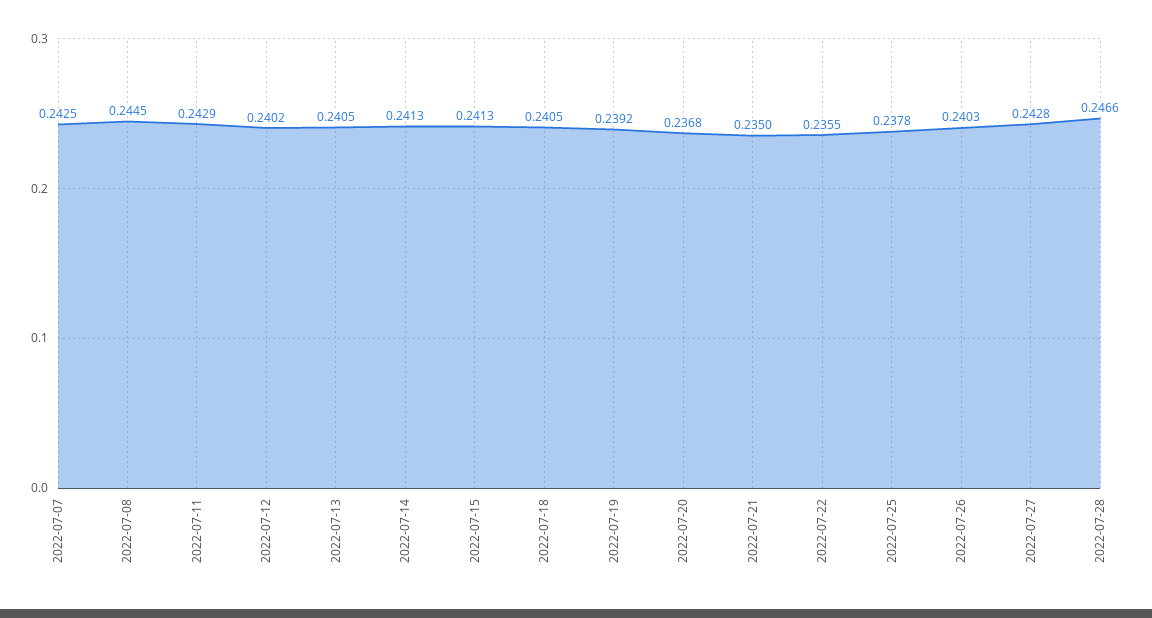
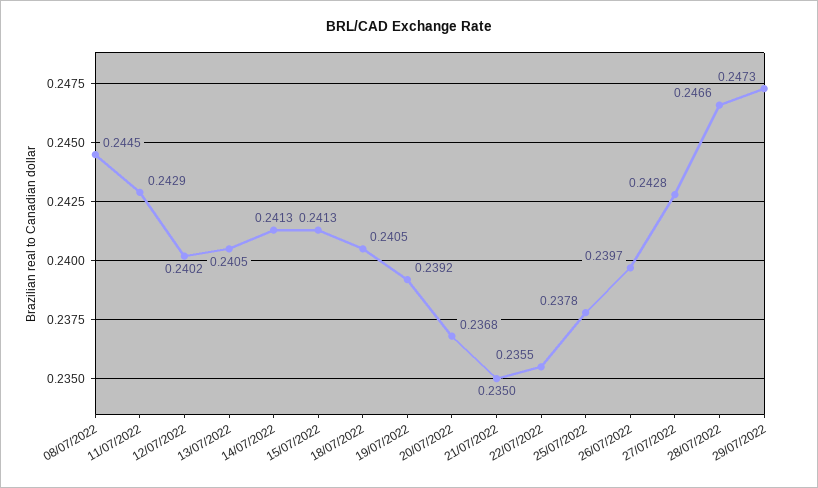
2022-07-07: 0.2425 -> none
2022-07-26: 0.2403 -> 0.2397
29/07/2022: none -> 0.2473

